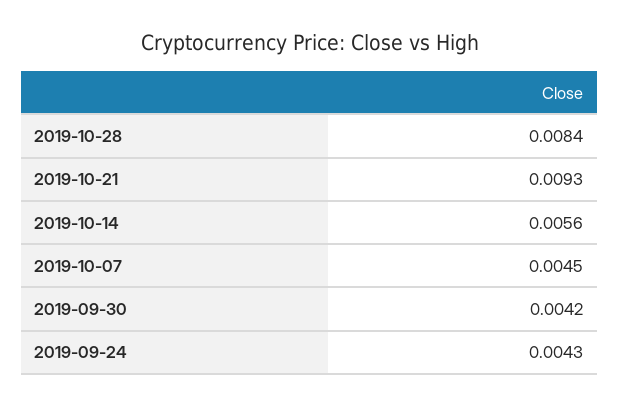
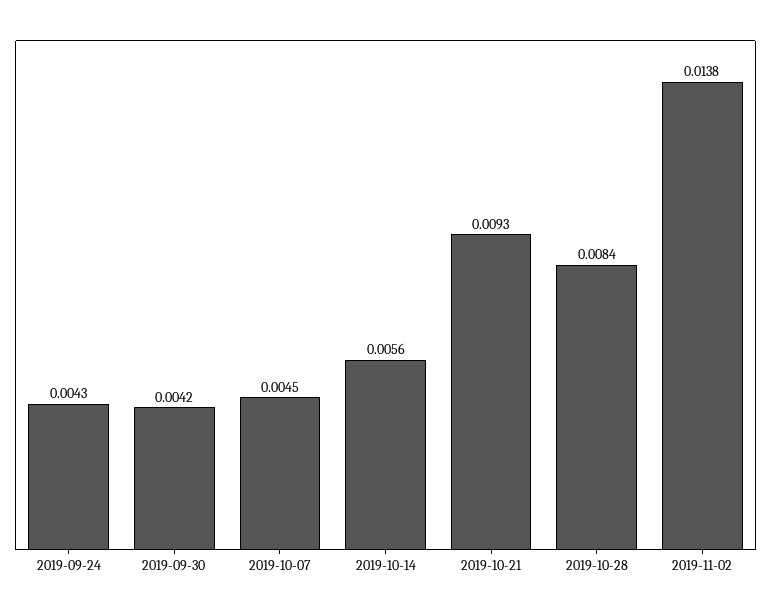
2019-11-02: none -> 0.0138

